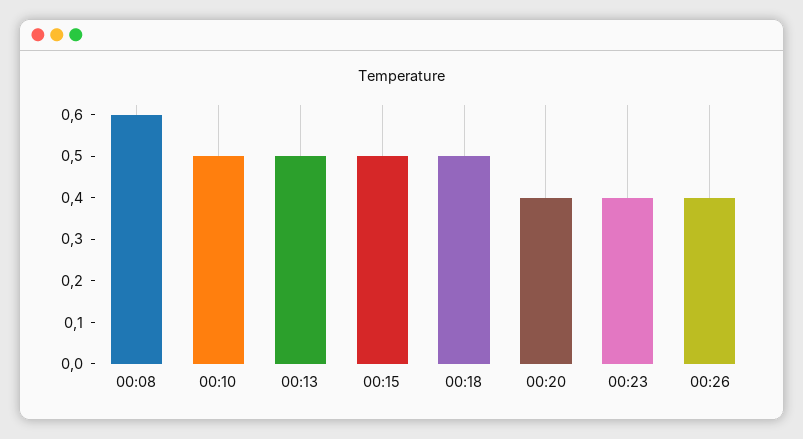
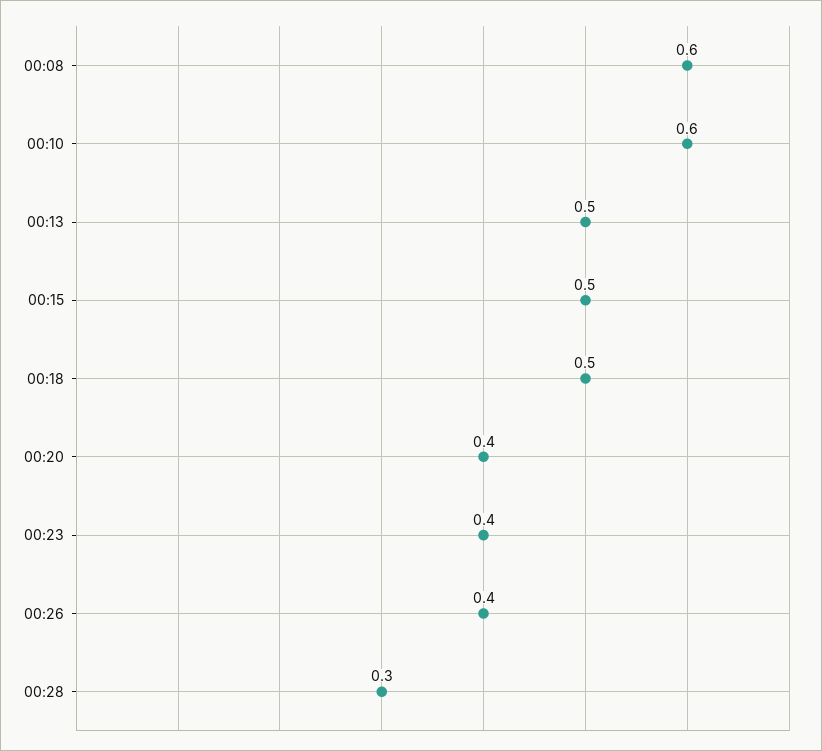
00:10: 0.5 -> 0.6
00:28: none -> 0.3

